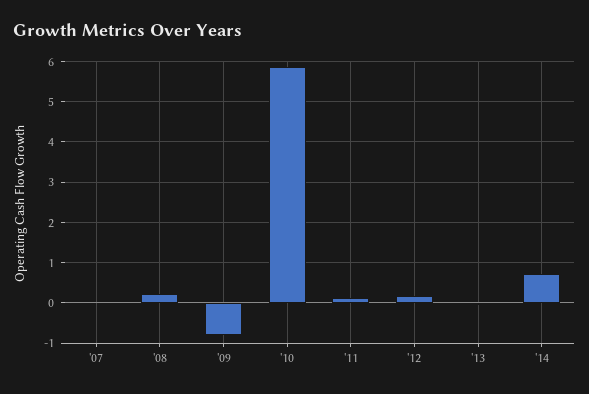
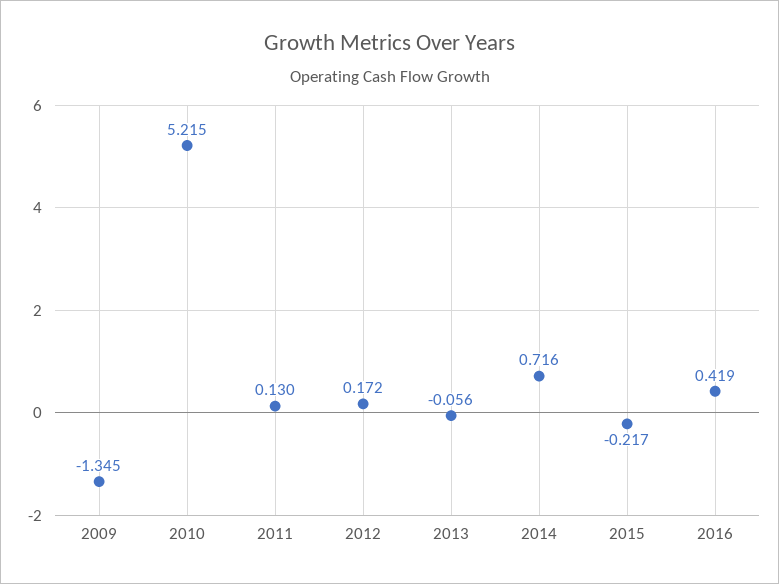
'07: 0 -> none
'08: 0.2 -> none
'09: -0.8 -> -1.345
'10: 5.8 -> 5.215
2015: none -> -0.217
2016: none -> 0.419

